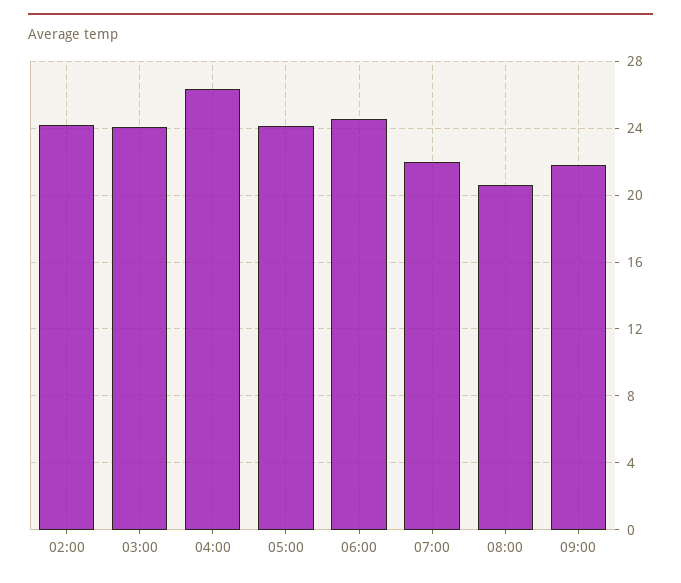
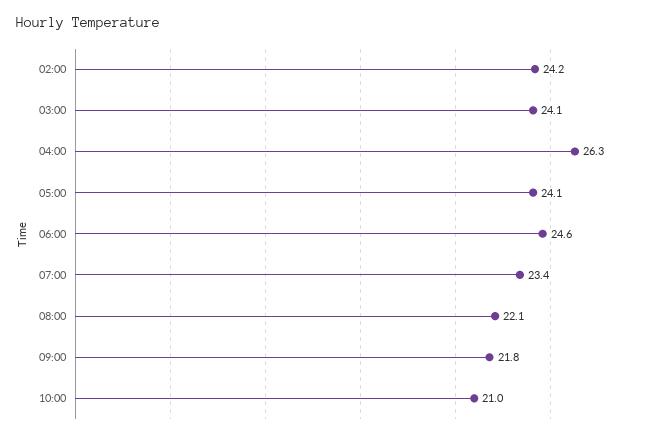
07:00: 22 -> 23.4
08:00: 20.5 -> 22.1
10:00: none -> 21

